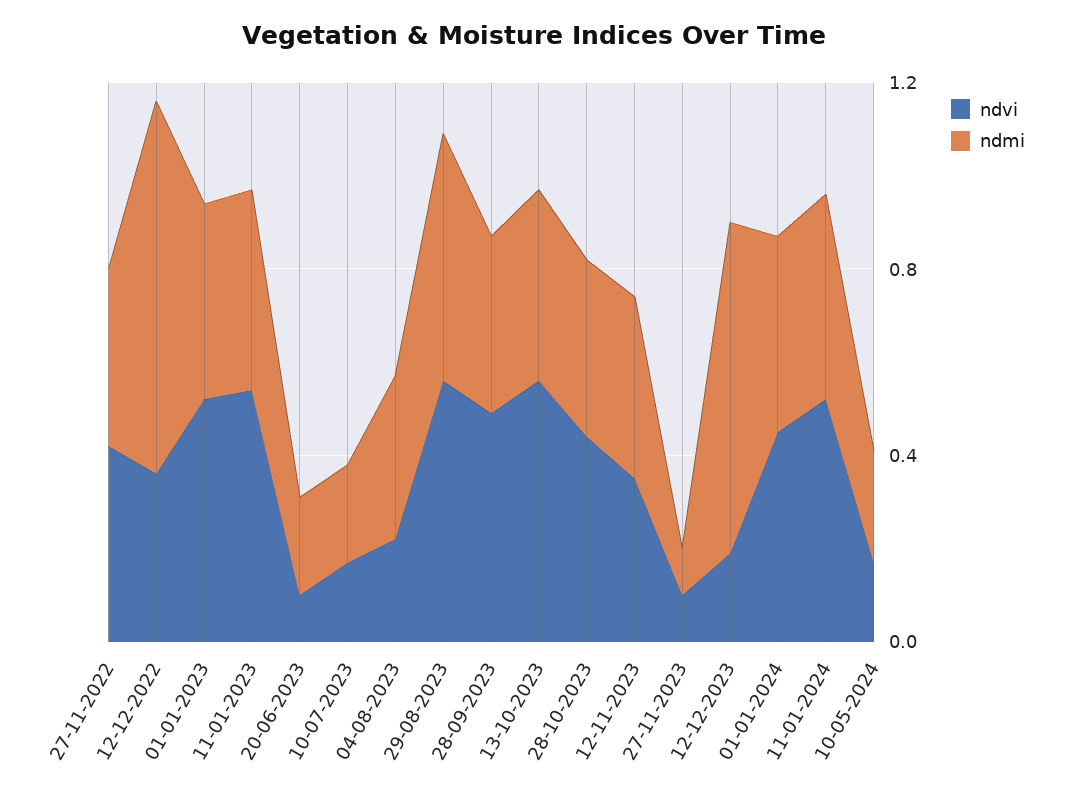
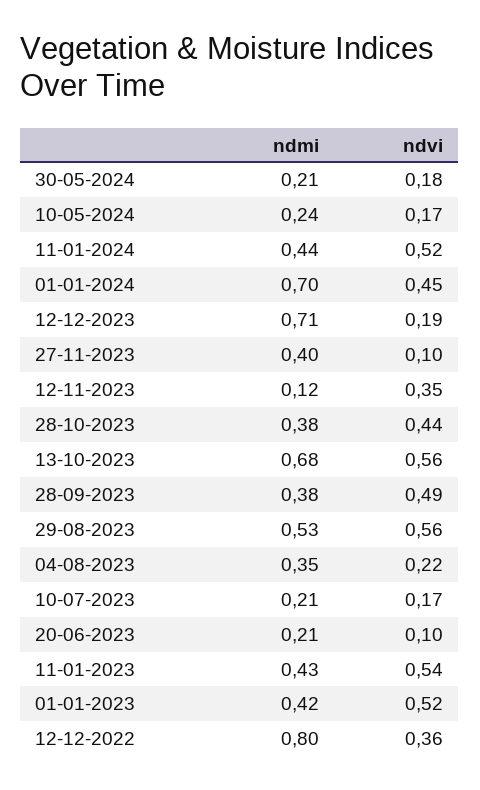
ndvi, 27-11-2022: 0.4 -> none
ndmi, 27-11-2022: 0.4 -> none
ndmi, 13-10-2023: 0.4 -> 0.68
ndmi, 12-11-2023: 0.4 -> 0.12
ndmi, 27-11-2023: 0.1 -> 0.4
ndmi, 01-01-2024: 0.4 -> 0.7
ndmi, 30-05-2024: none -> 0.21
ndvi, 30-05-2024: none -> 0.18

